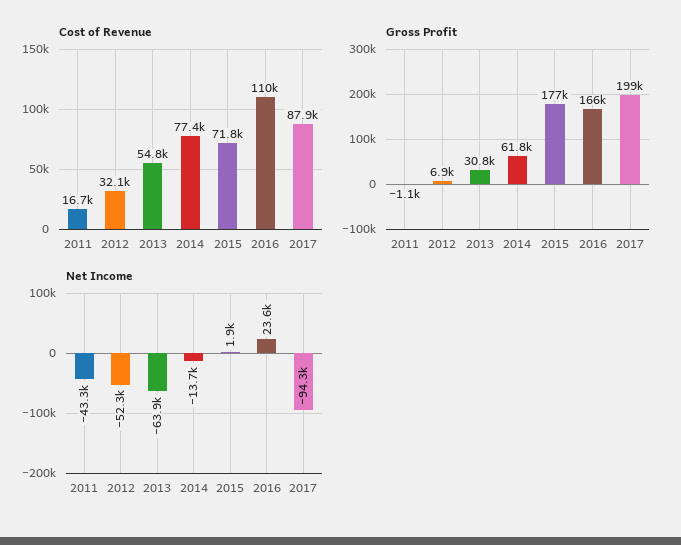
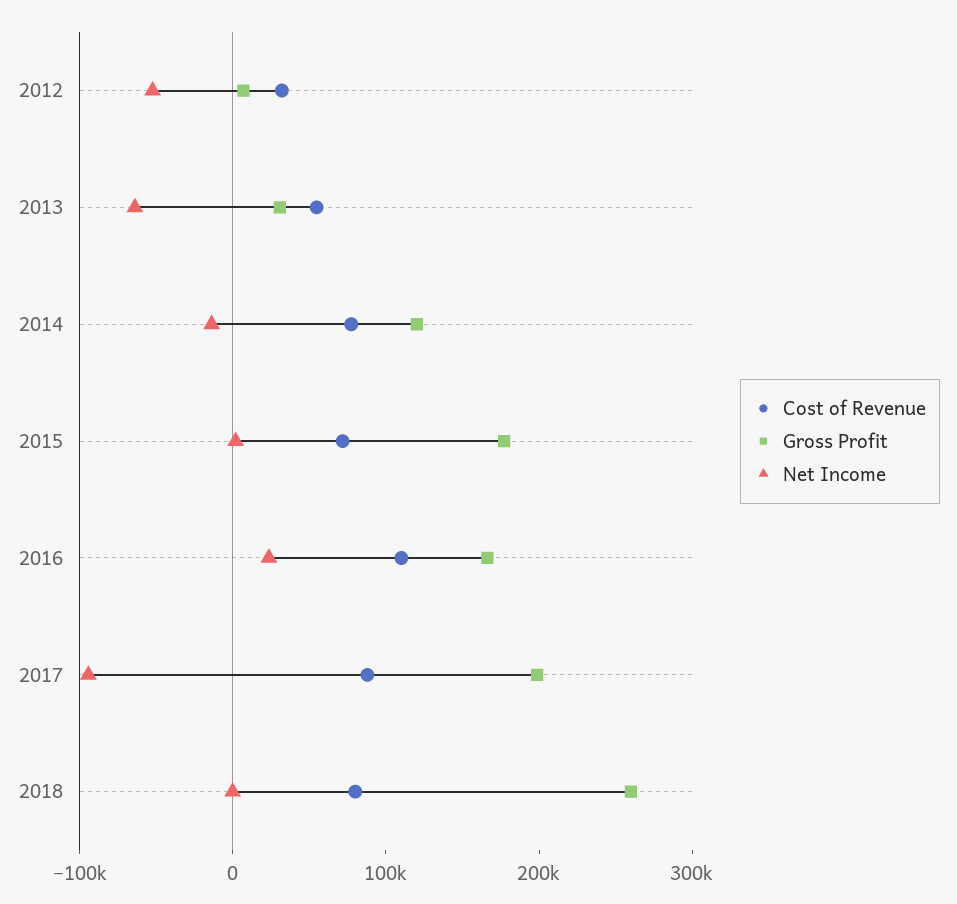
Cost of Revenue, 2011: 16700 -> none
Gross Profit, 2011: -1100 -> none
Gross Profit, 2014: 61800 -> 120000
Net Income, 2011: -43300 -> none
Cost of Revenue, 2018: none -> 80000
Gross Profit, 2018: none -> 260000
Net Income, 2018: none -> 0

